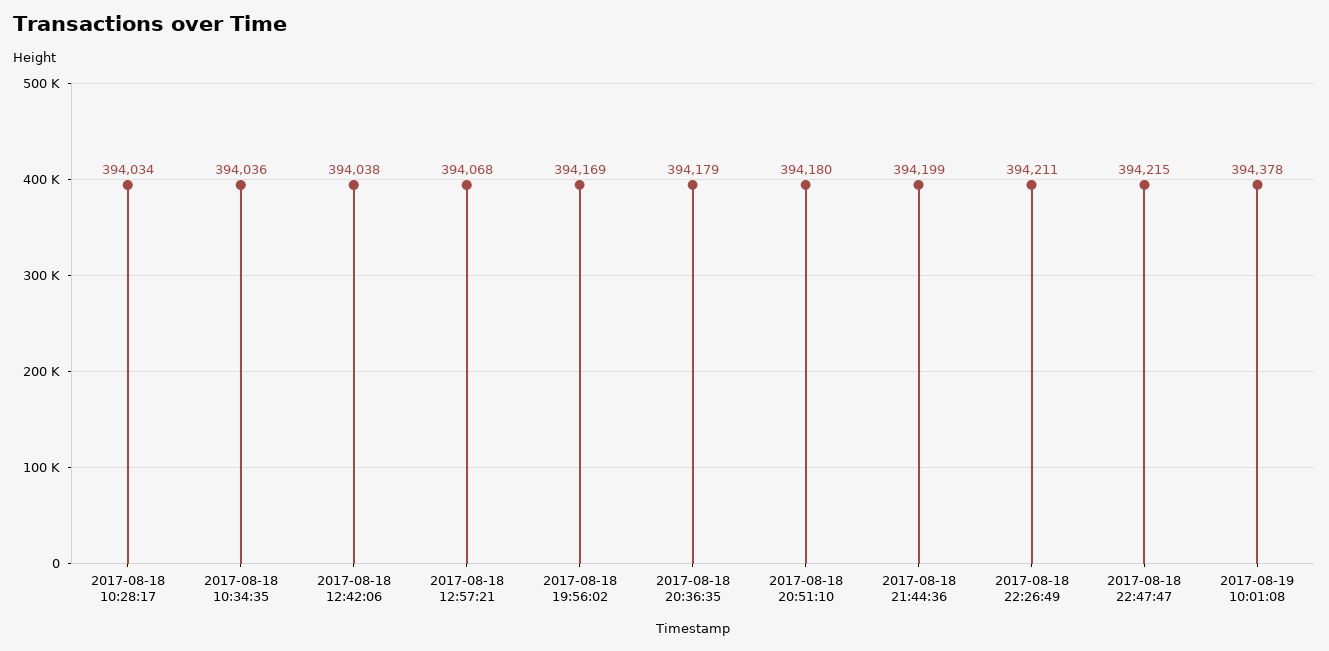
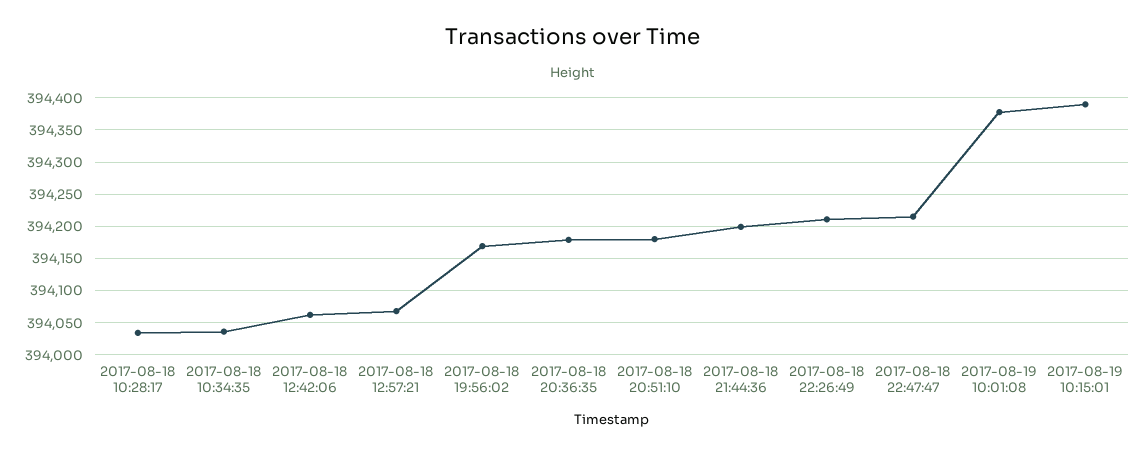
2017-08-18 12:42:06: 394038 -> 394060
2017-08-19 10:15:01: none -> 394390

